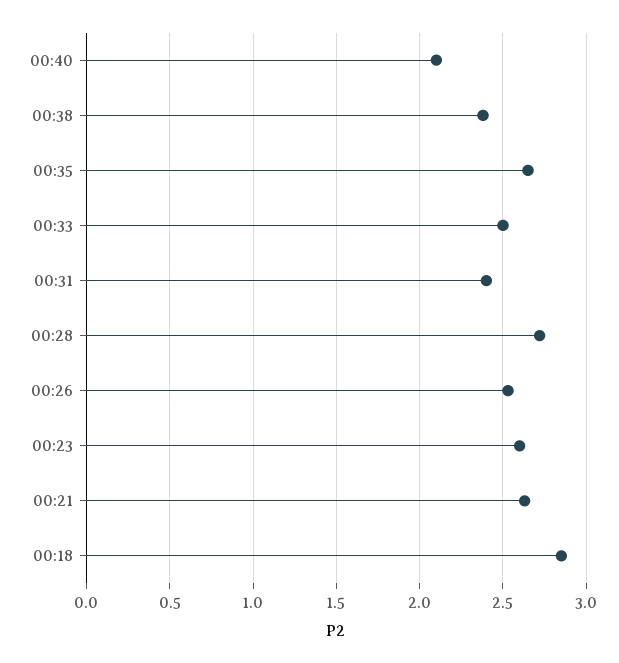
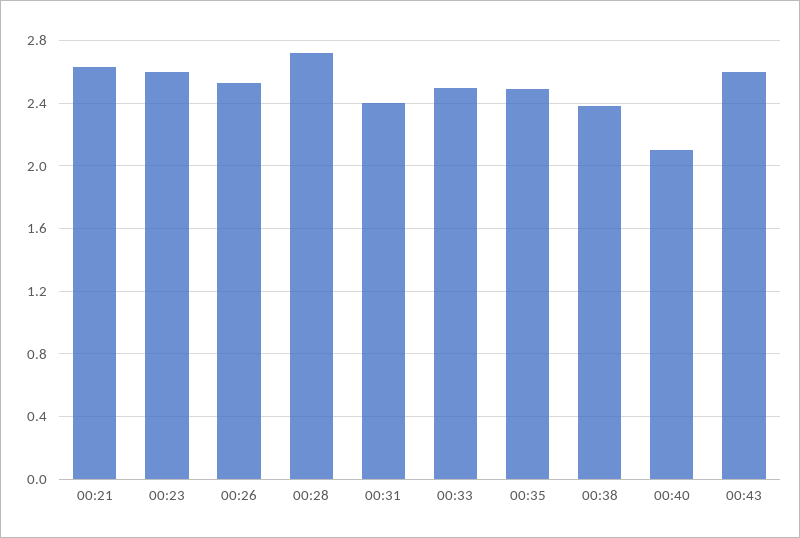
00:35: 2.65 -> 2.5
00:18: 2.85 -> none
00:43: none -> 2.6

